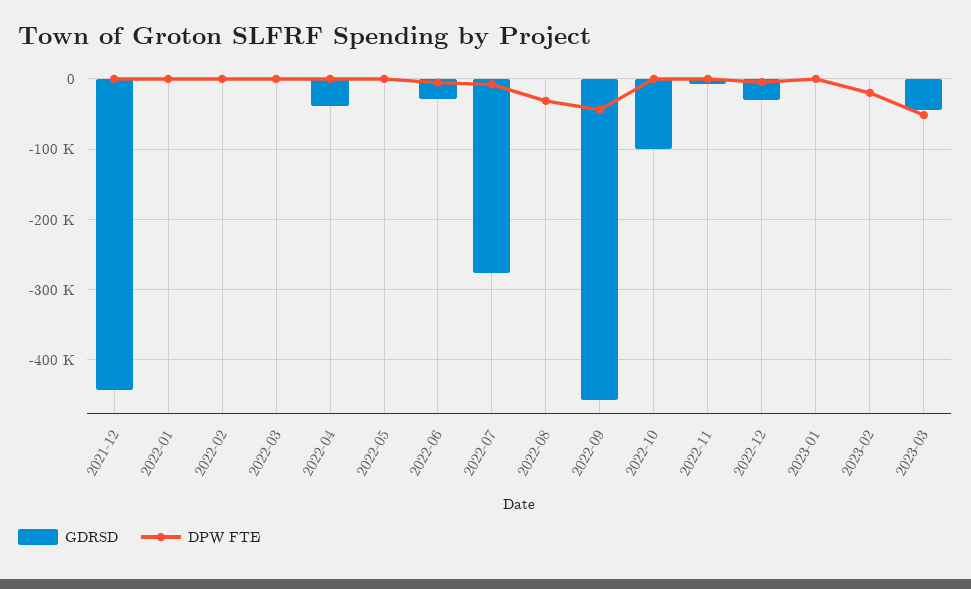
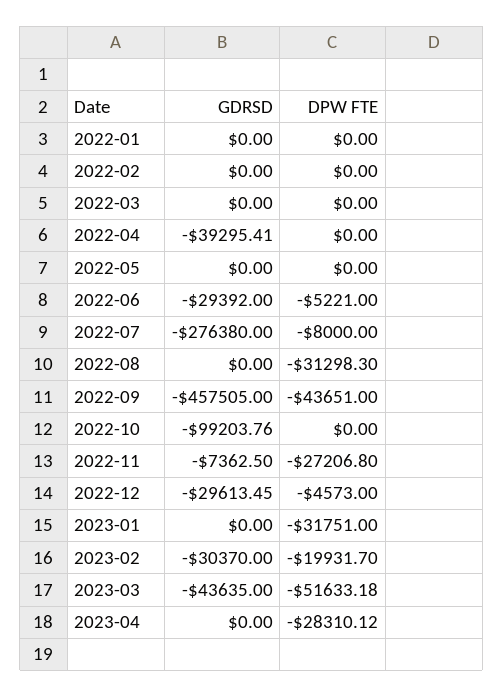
GDRSD, 2021-12: -440000 -> none
DPW FTE, 2021-12: 0 -> none
DPW FTE, 2022-11: 0 -> -27206.8
DPW FTE, 2023-01: 0 -> -31751
GDRSD, 2023-02: 0 -> -30370
GDRSD, 2023-04: none -> 0
DPW FTE, 2023-04: none -> -28310.12

